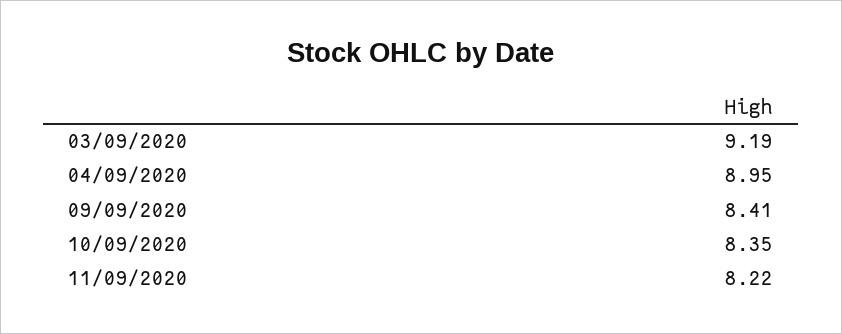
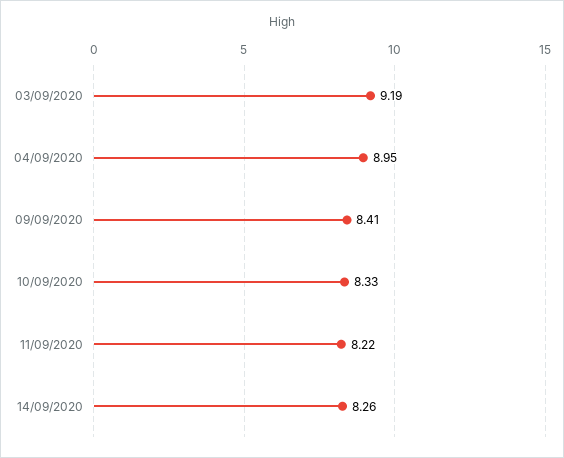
10/09/2020: 8.35 -> 8.33
14/09/2020: none -> 8.26

